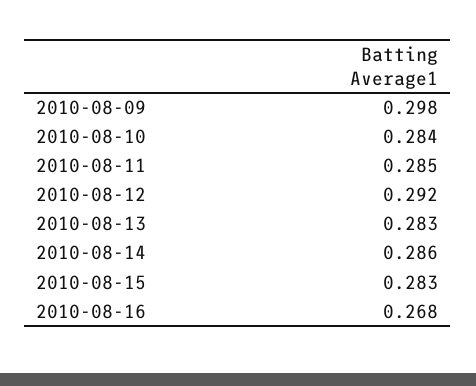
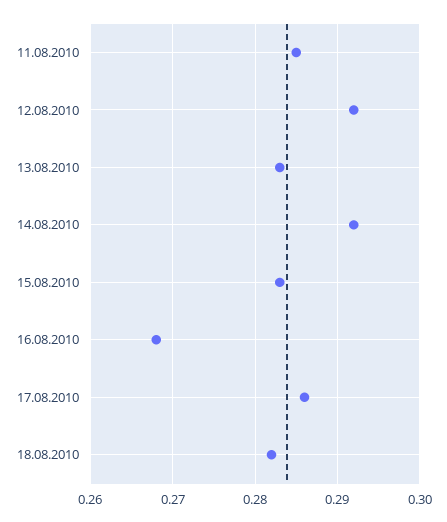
2010-08-09: 0.298 -> none
2010-08-10: 0.284 -> none
2010-08-14: 0.286 -> 0.292
17.08.2010: none -> 0.286
18.08.2010: none -> 0.282

